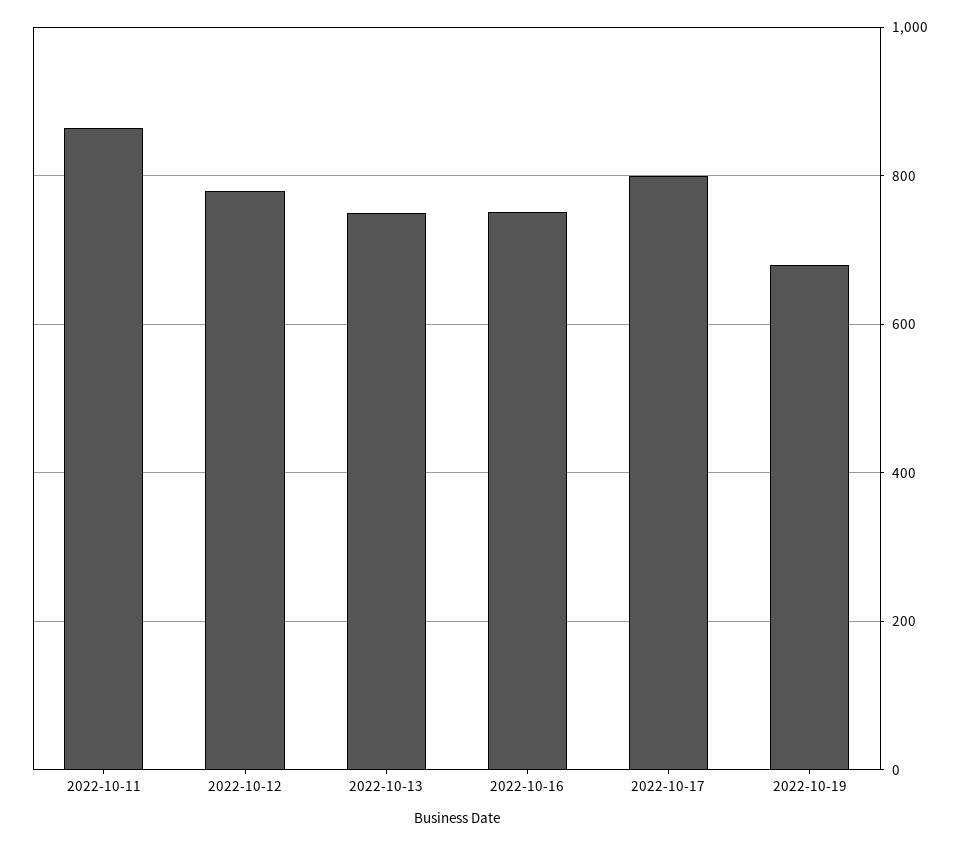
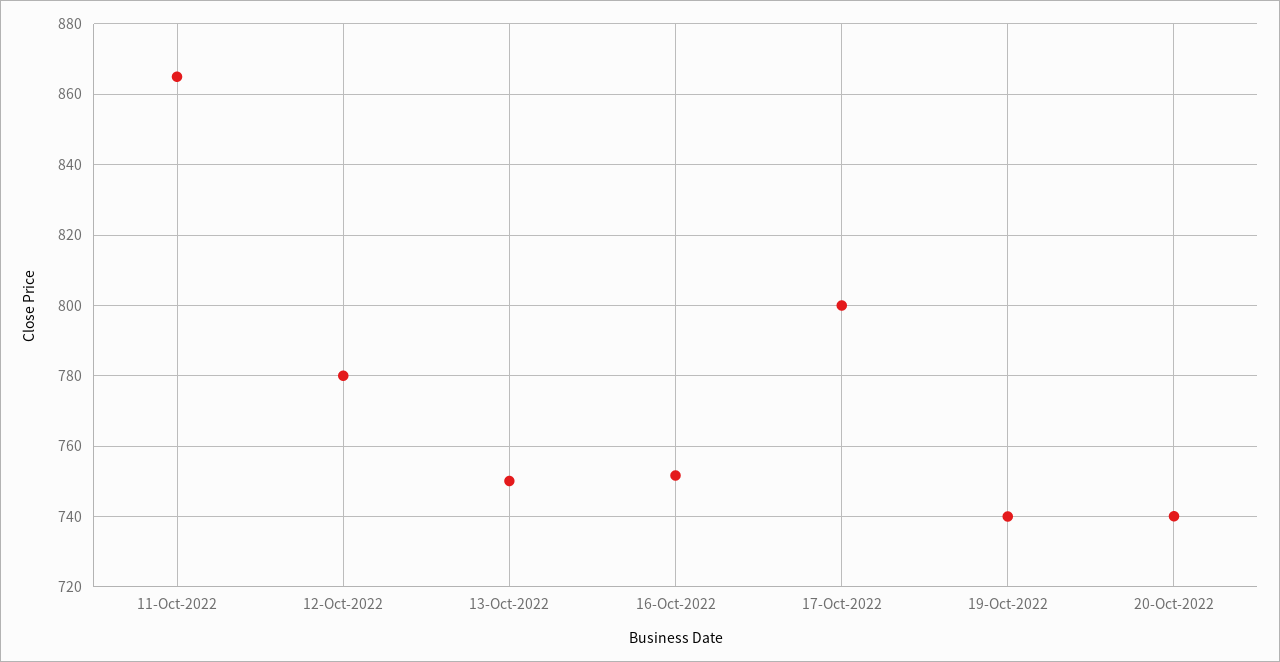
2022-10-19: 680 -> 740
20-Oct-2022: none -> 740

